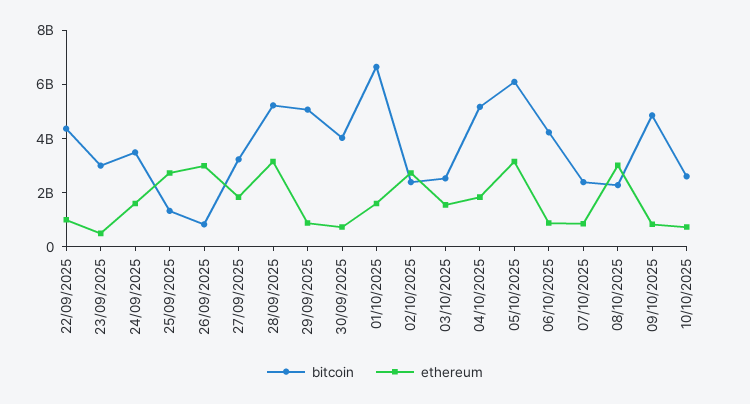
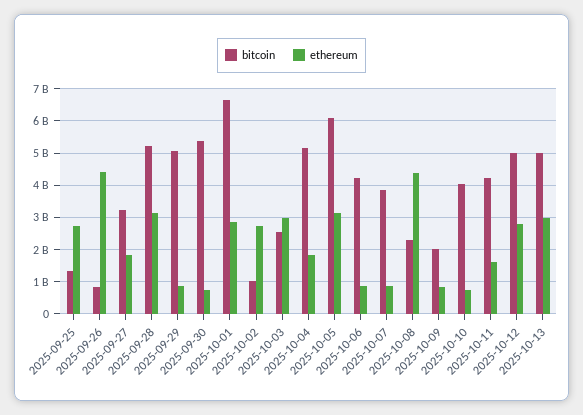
bitcoin, 22/09/2025: 4500000000 -> none
ethereum, 22/09/2025: 1000000000 -> none
bitcoin, 23/09/2025: 3000000000 -> none
ethereum, 23/09/2025: 500000000 -> none
bitcoin, 24/09/2025: 3500000000 -> none
ethereum, 24/09/2025: 1500000000 -> none
ethereum, 26/09/2025: 3000000000 -> 4400000000
bitcoin, 30/09/2025: 4000000000 -> 5400000000
ethereum, 01/10/2025: 1500000000 -> 2800000000
bitcoin, 02/10/2025: 2500000000 -> 1000000000
ethereum, 03/10/2025: 1500000000 -> 3000000000
bitcoin, 07/10/2025: 2500000000 -> 3800000000
ethereum, 08/10/2025: 3000000000 -> 4400000000
bitcoin, 09/10/2025: 5000000000 -> 2000000000
bitcoin, 10/10/2025: 2500000000 -> 4000000000
bitcoin, 2025-10-11: none -> 4200000000
ethereum, 2025-10-11: none -> 1600000000
bitcoin, 2025-10-12: none -> 5000000000
ethereum, 2025-10-12: none -> 2800000000
bitcoin, 2025-10-13: none -> 5000000000
ethereum, 2025-10-13: none -> 3000000000

